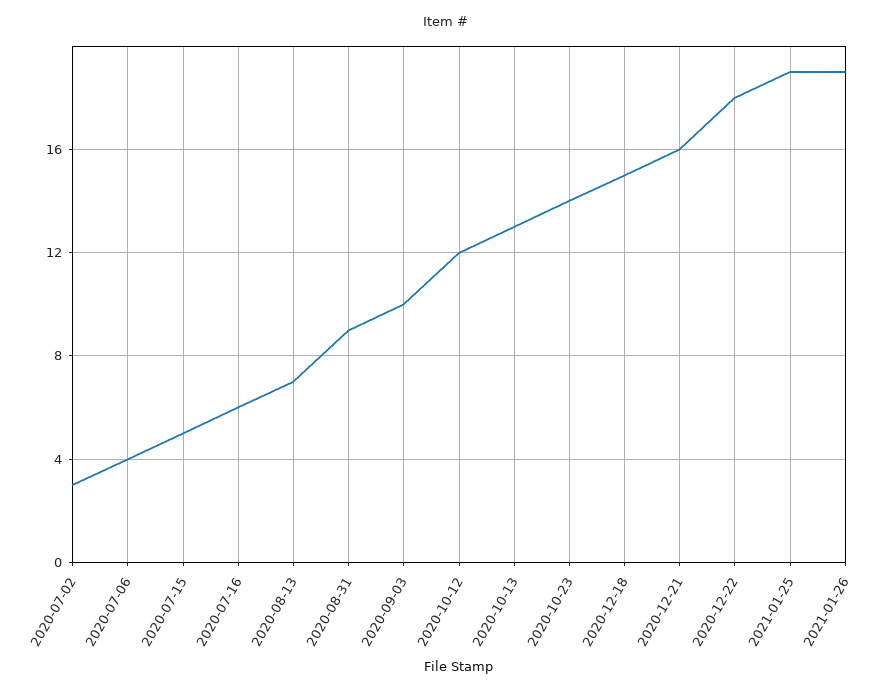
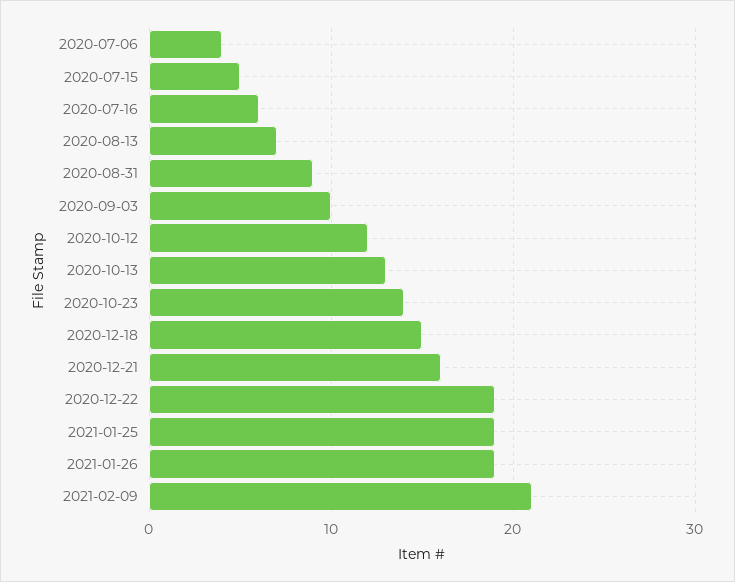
2020-07-02: 3 -> none
2020-12-22: 18 -> 19
2021-02-09: none -> 21

